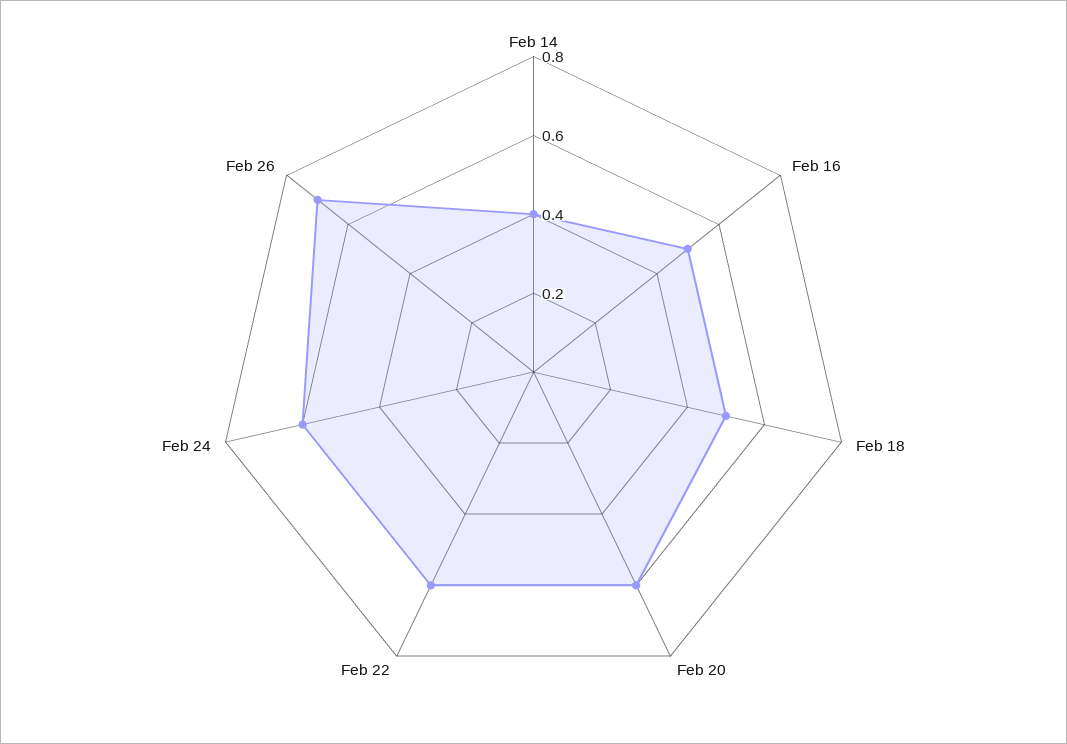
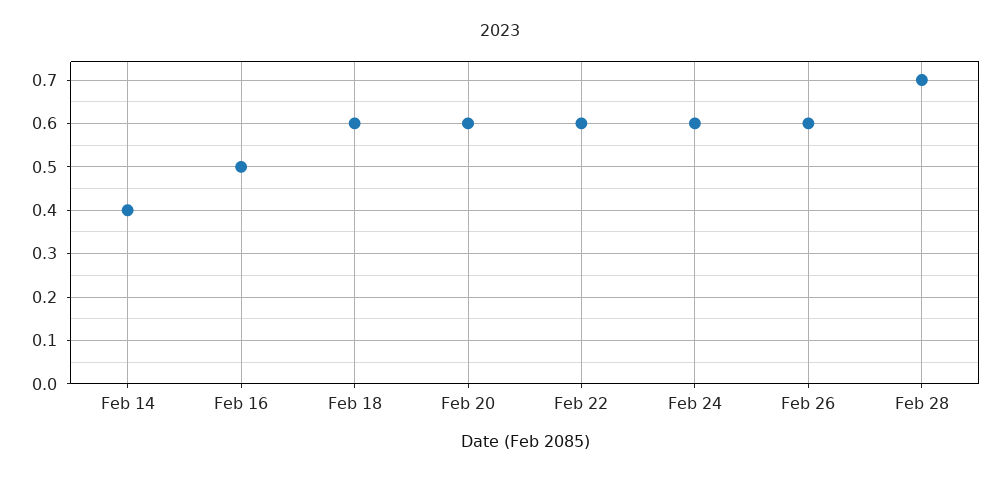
Feb 18: 0.5 -> 0.6
Feb 26: 0.7 -> 0.6
Feb 28: none -> 0.7

